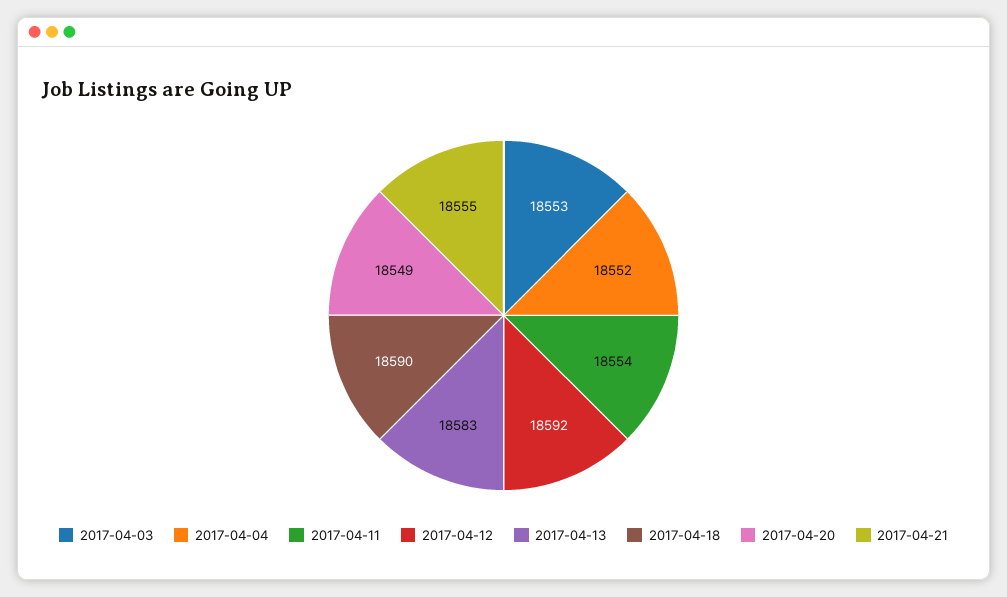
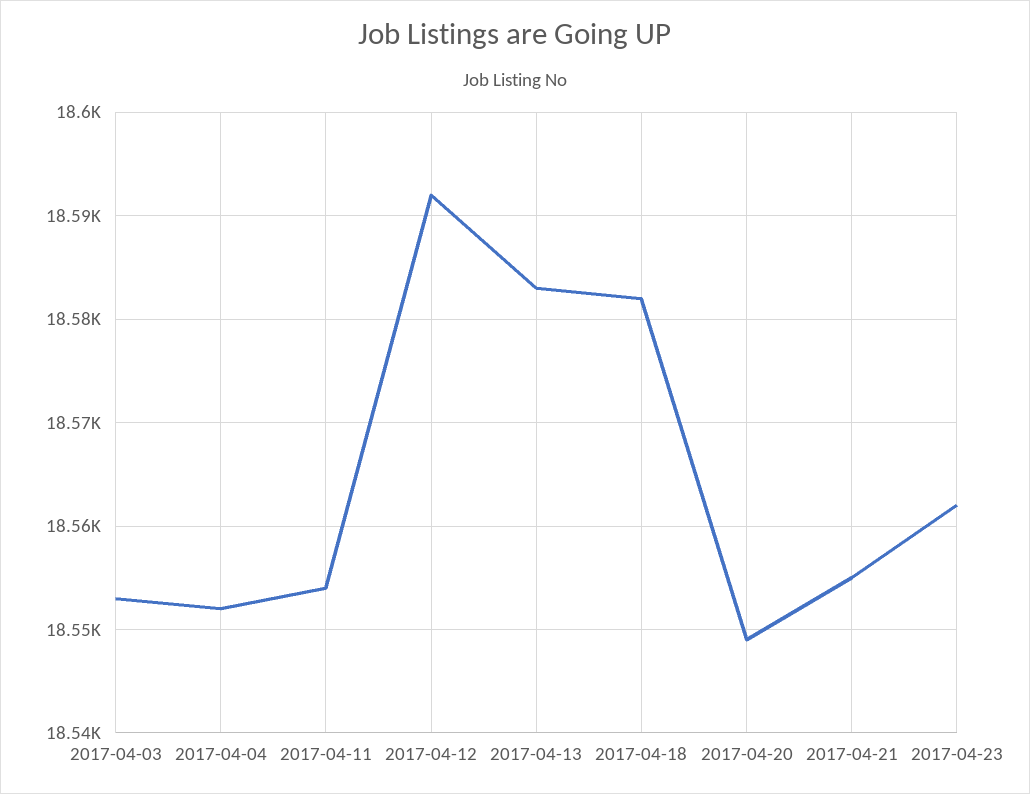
2017-04-18: 18590 -> 18582
2017-04-23: none -> 18562

